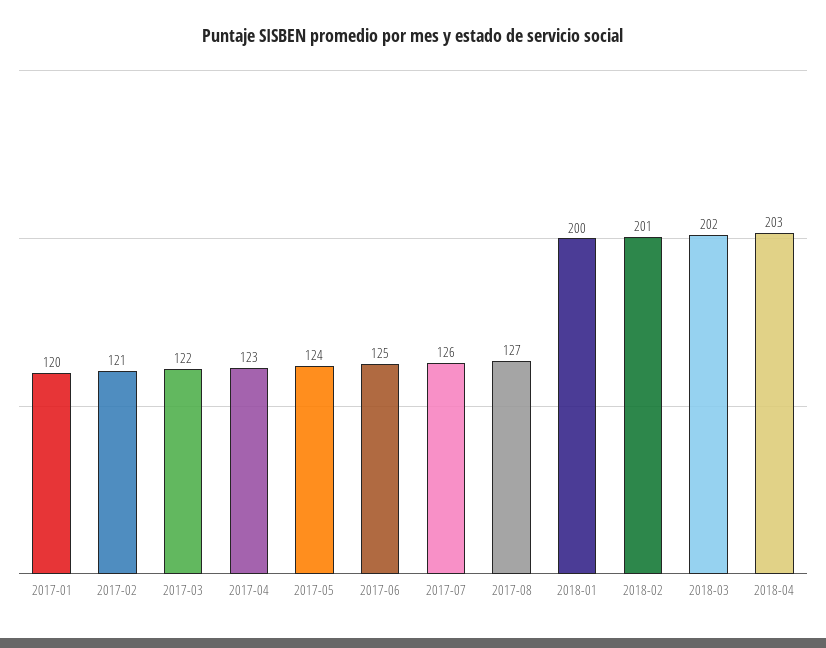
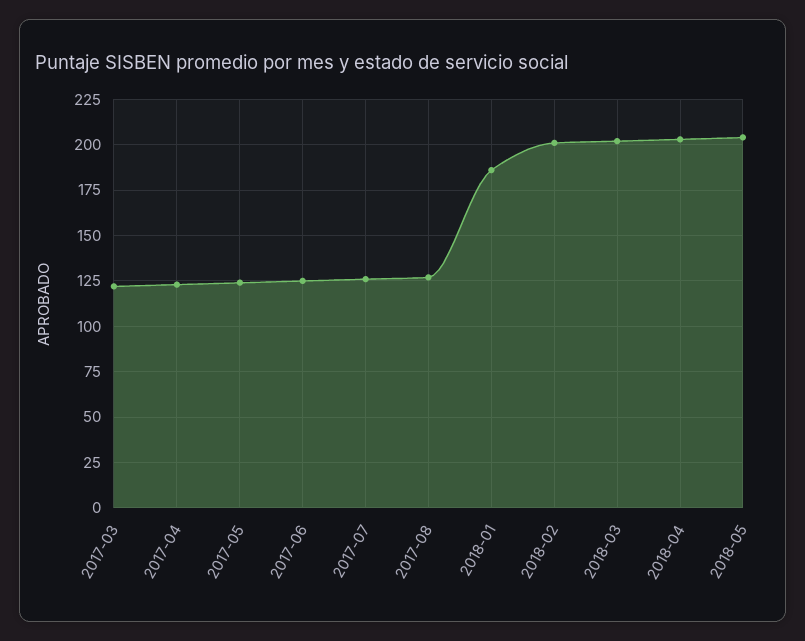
2017-01: 120 -> none
2017-02: 121 -> none
2018-01: 200 -> 185
2018-05: none -> 205

